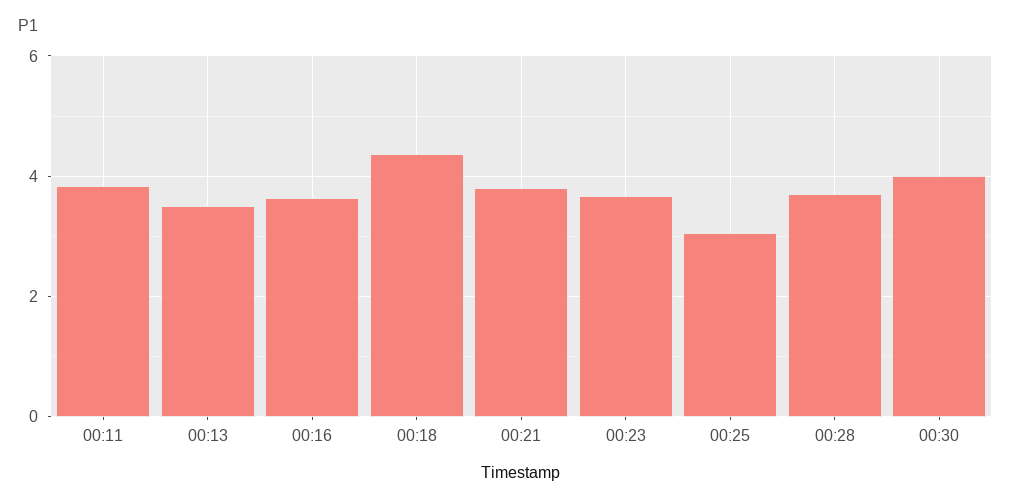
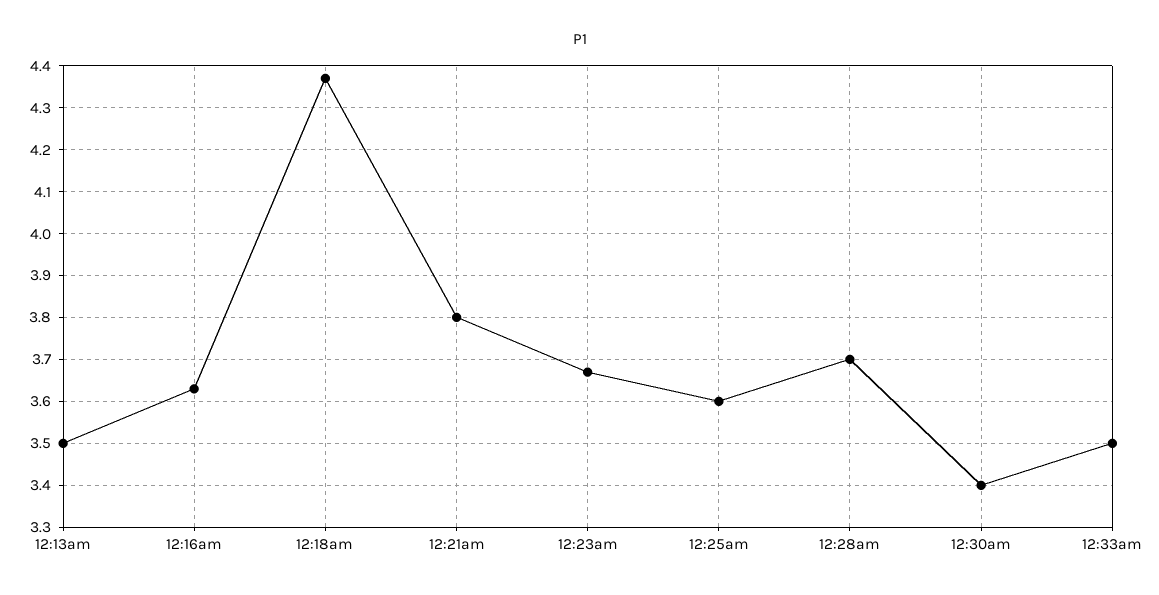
00:11: 3.8 -> none
00:25: 3 -> 3.6
00:30: 4 -> 3.4
12:33am: none -> 3.5

